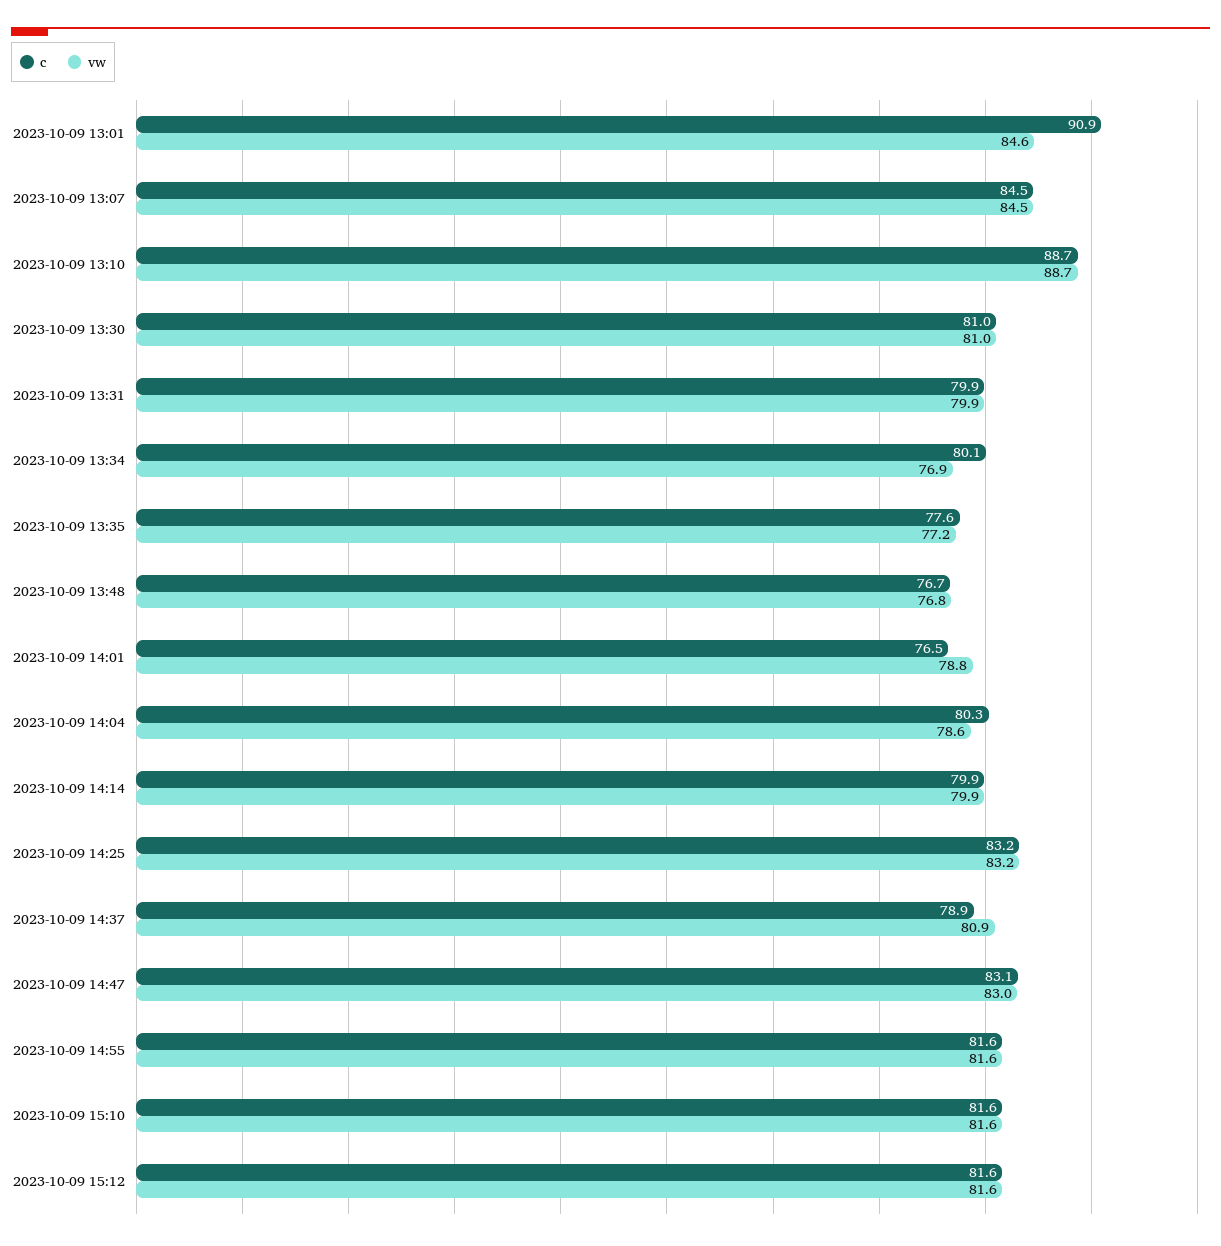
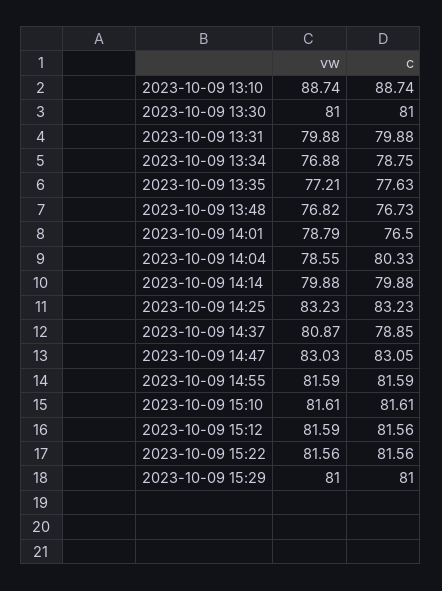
c, 2023-10-09 13:01: 90.9 -> none
vw, 2023-10-09 13:01: 84.6 -> none
c, 2023-10-09 13:07: 84.5 -> none
vw, 2023-10-09 13:07: 84.5 -> none
c, 2023-10-09 13:34: 80.1 -> 78.75
vw, 2023-10-09 15:22: none -> 81.56
c, 2023-10-09 15:22: none -> 81.56
vw, 2023-10-09 15:29: none -> 81
c, 2023-10-09 15:29: none -> 81

